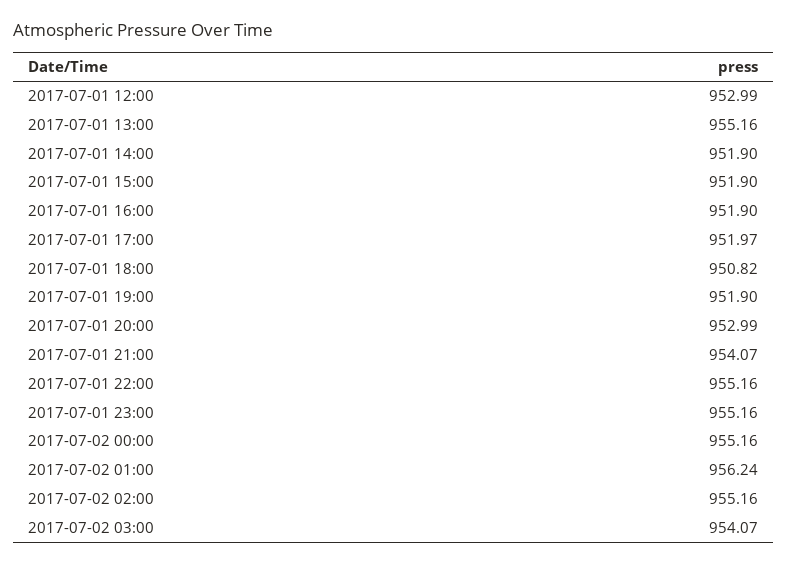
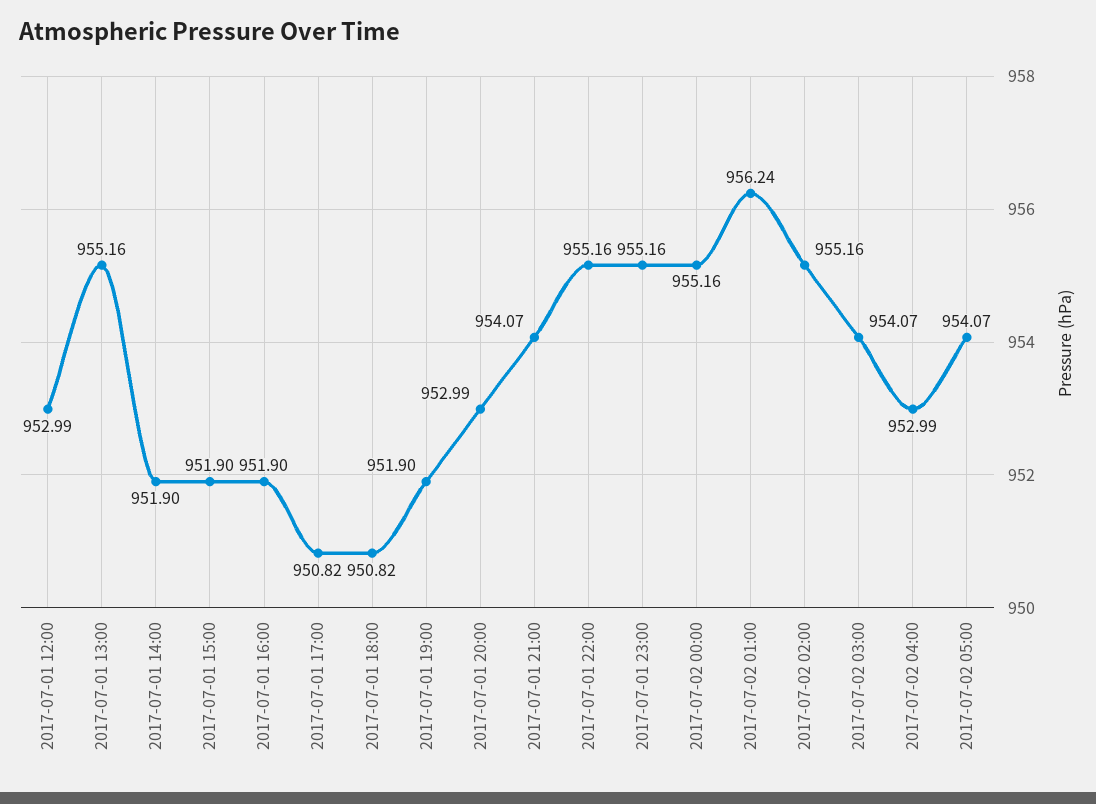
2017-07-01 17:00: 951.97 -> 950.82
2017-07-02 04:00: none -> 952.99
2017-07-02 05:00: none -> 954.07

